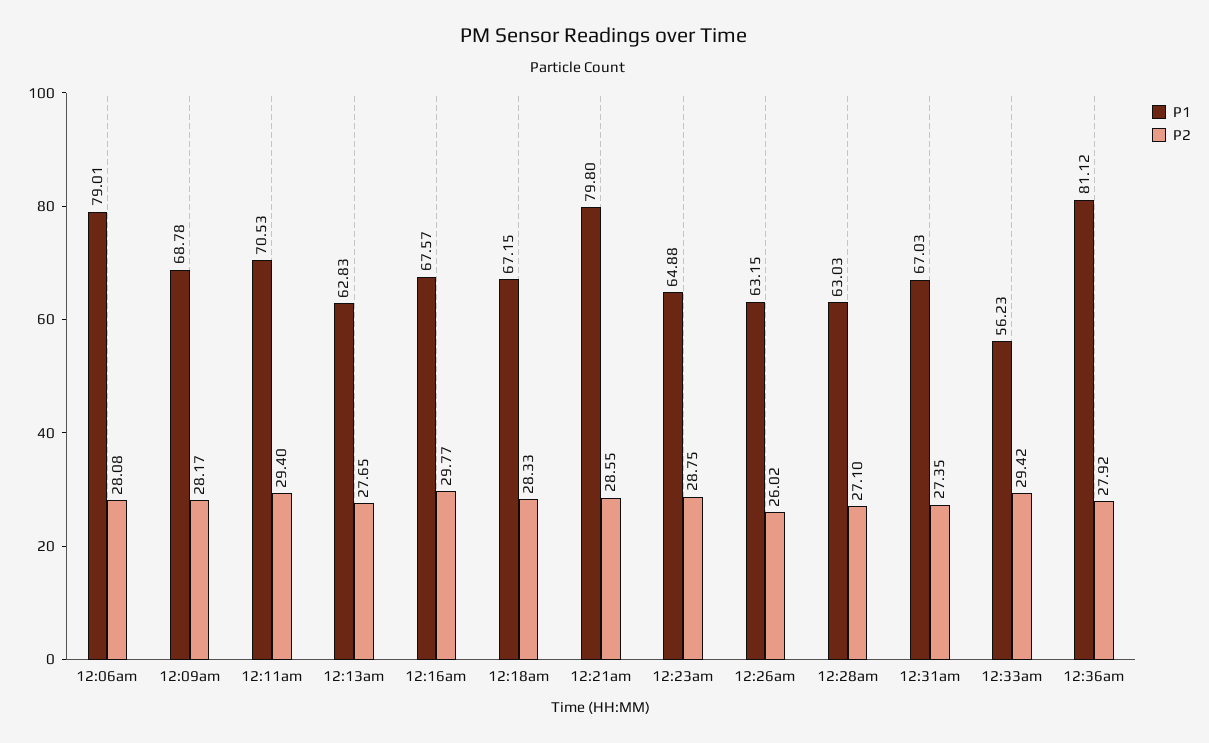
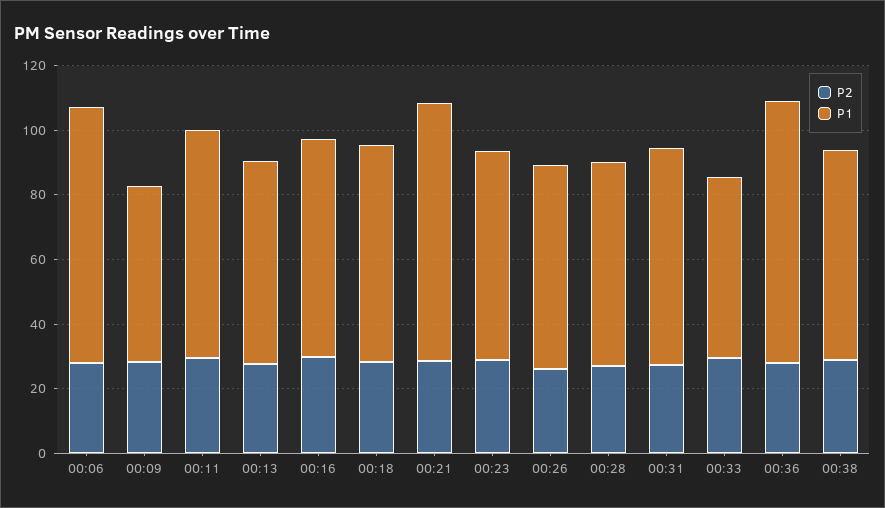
P1, 12:09am: 68.78 -> 55
P2, 00:38: none -> 30
P1, 00:38: none -> 65

